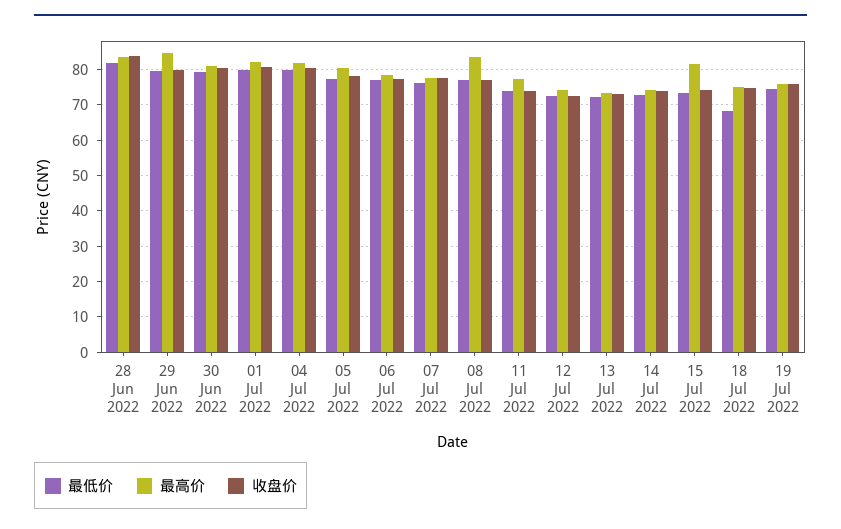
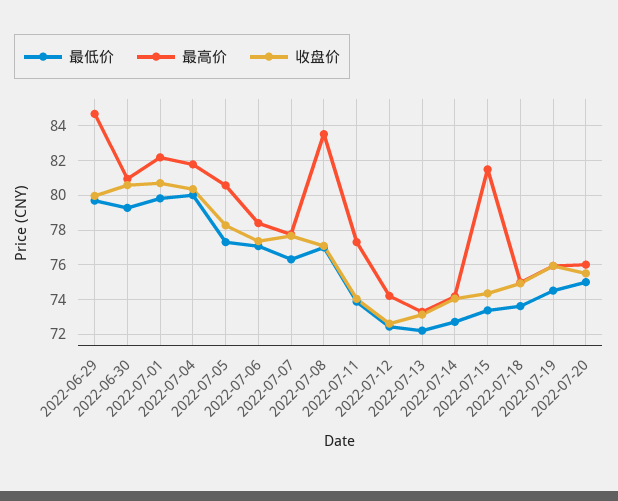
最低价, 28 Jun 2022: 82 -> none
最高价, 28 Jun 2022: 84 -> none
收盘价, 28 Jun 2022: 84 -> none
最低价, 18 Jul 2022: 68 -> 73.5
最低价, 2022-07-20: none -> 75
最高价, 2022-07-20: none -> 76
收盘价, 2022-07-20: none -> 75.5

